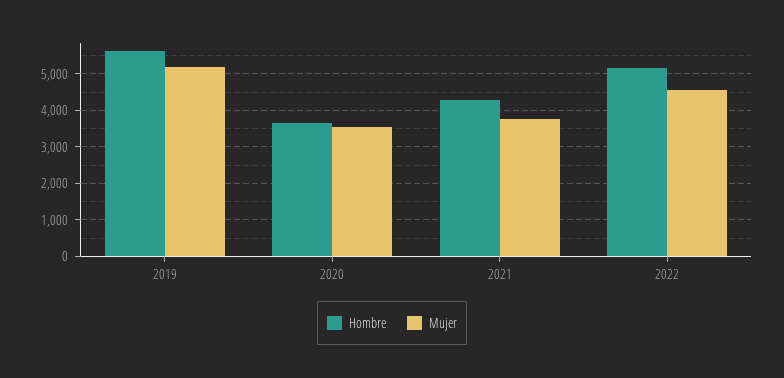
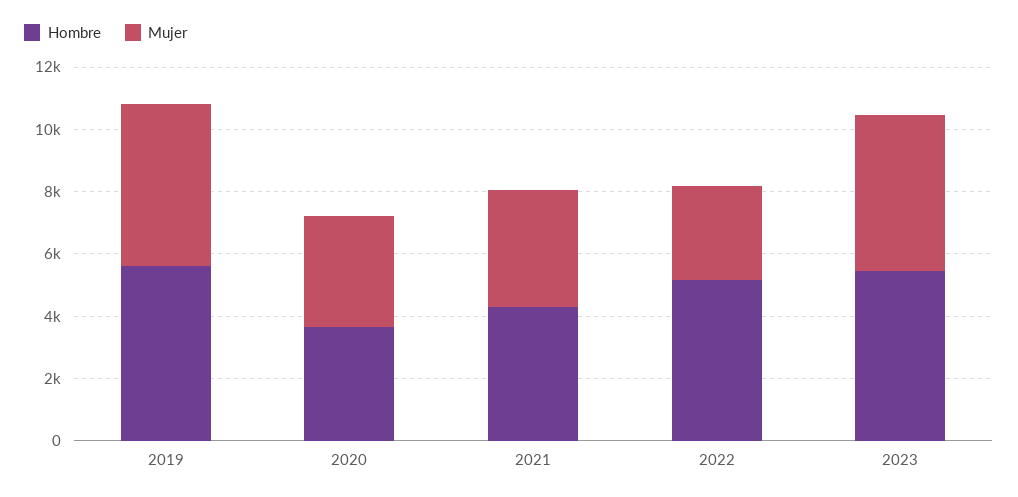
Mujer, 2022: 4600 -> 3000
Hombre, 2023: none -> 5500
Mujer, 2023: none -> 5000

